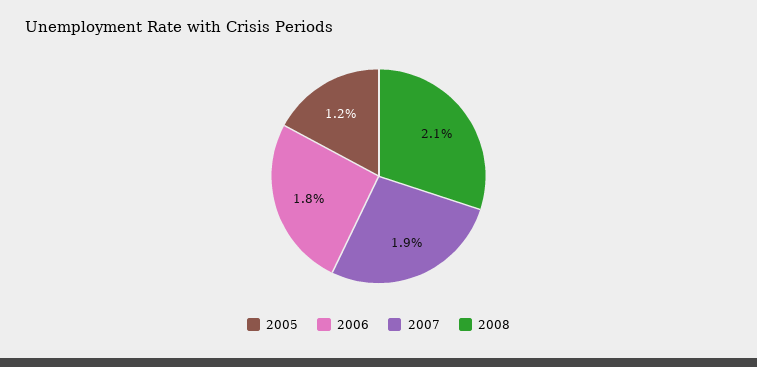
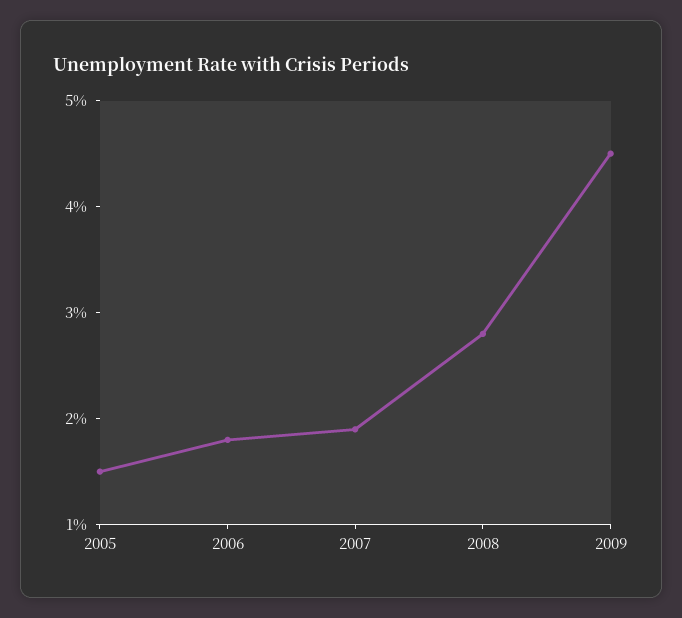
2005: 1.2 -> 1.5
2008: 2.1 -> 2.8
2009: none -> 4.5

